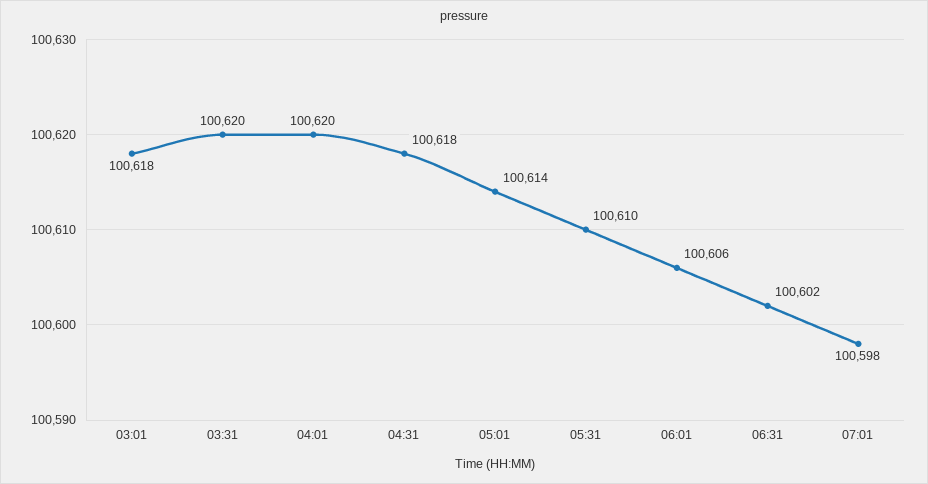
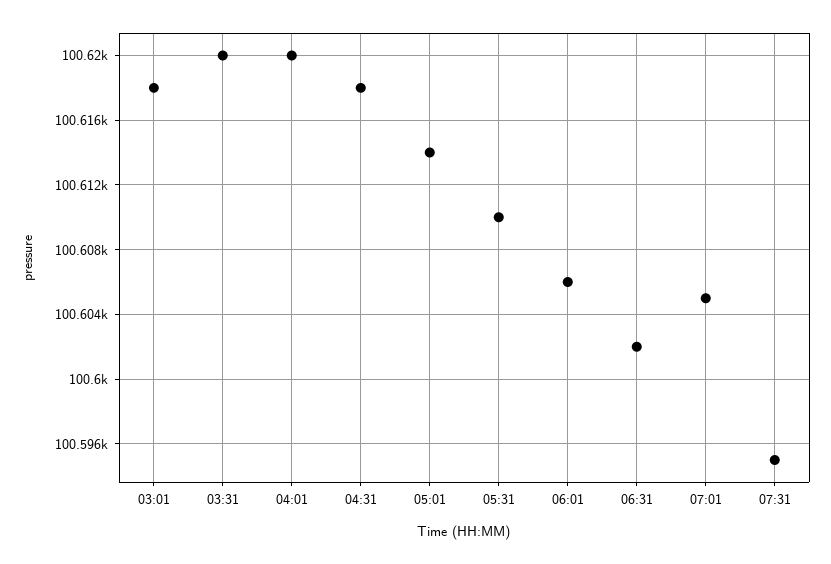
07:01: 100598 -> 100605
07:31: none -> 100595

